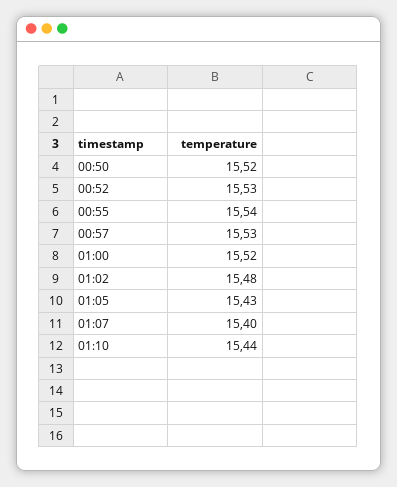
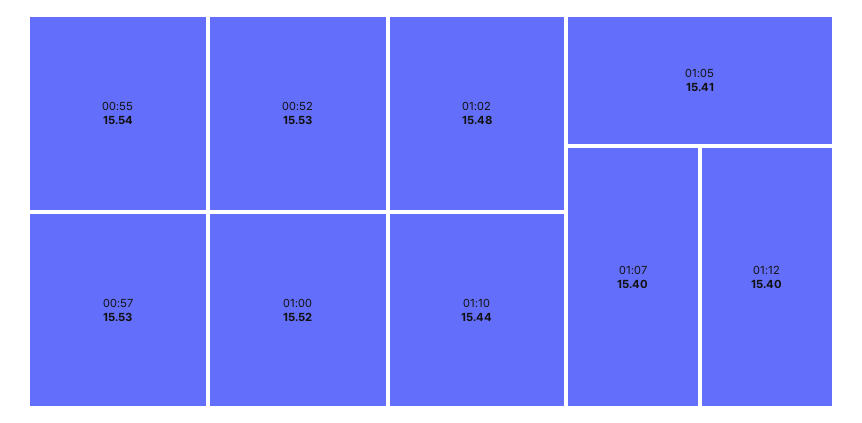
00:50: 15.52 -> none
01:05: 15.43 -> 15.41
01:12: none -> 15.4

